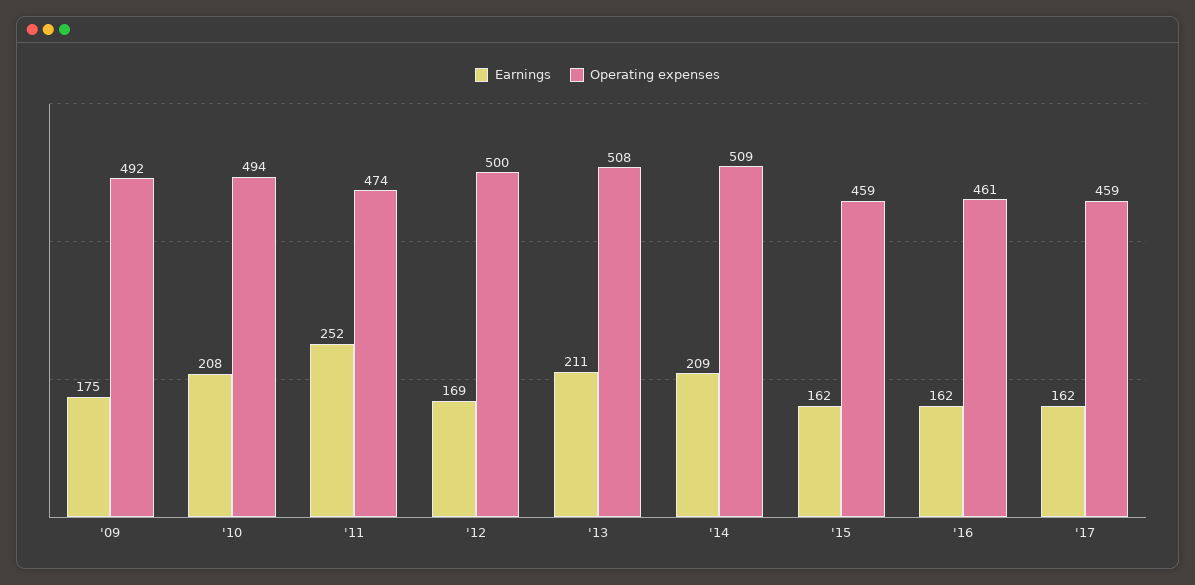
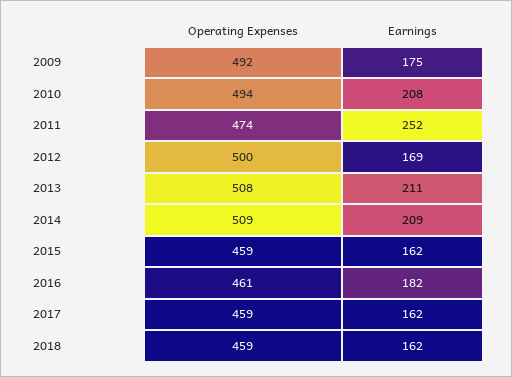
Earnings, '16: 162 -> 182
Operating expenses, 2018: none -> 459
Earnings, 2018: none -> 162

